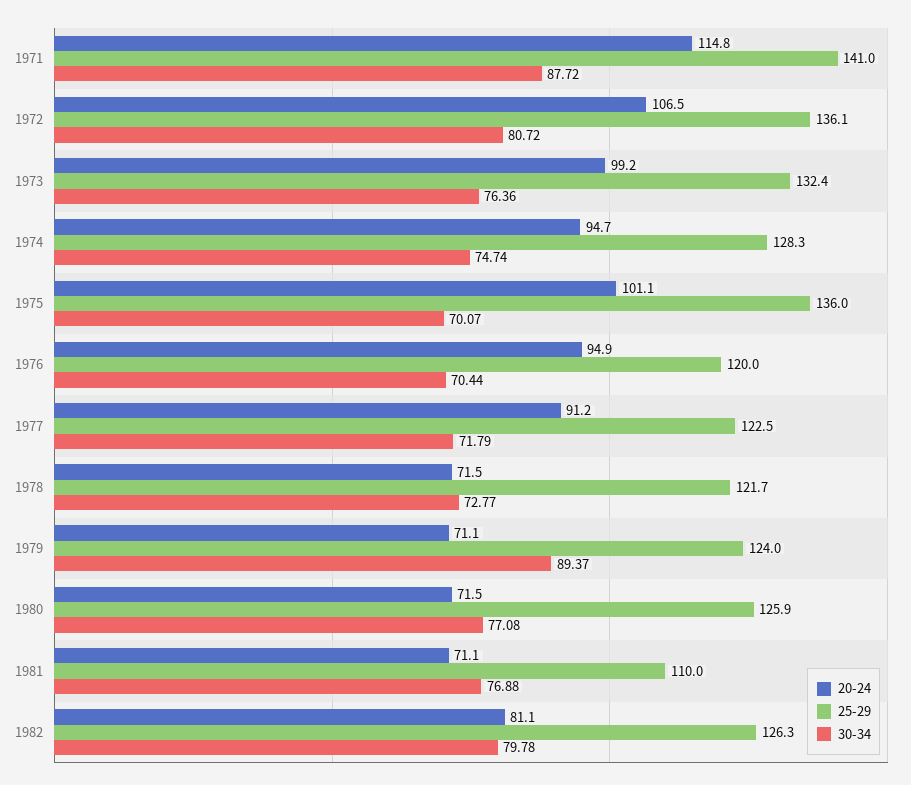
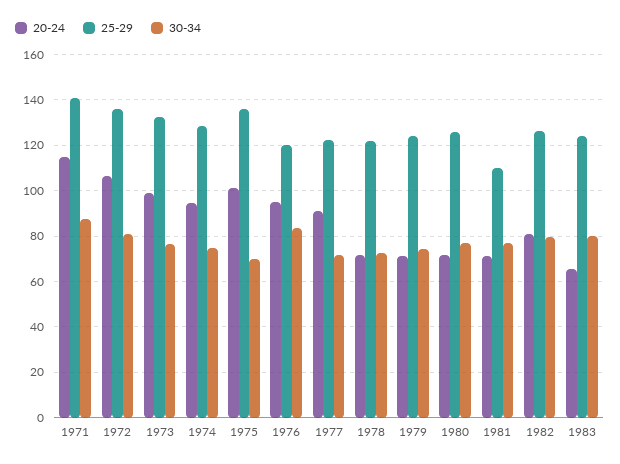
30-34, 1976: 70.44 -> 85
30-34, 1979: 89.37 -> 75
20-24, 1983: none -> 65
25-29, 1983: none -> 125
30-34, 1983: none -> 80

